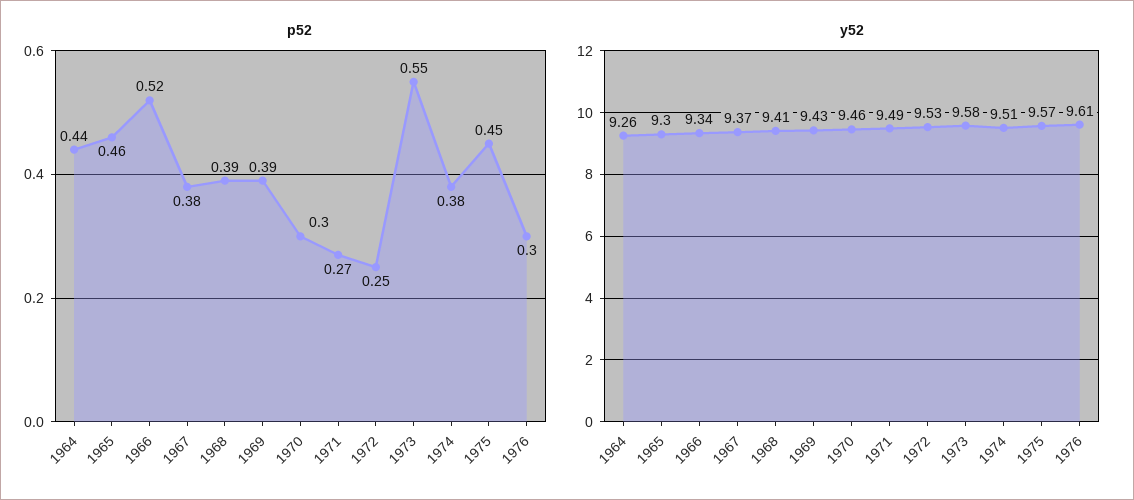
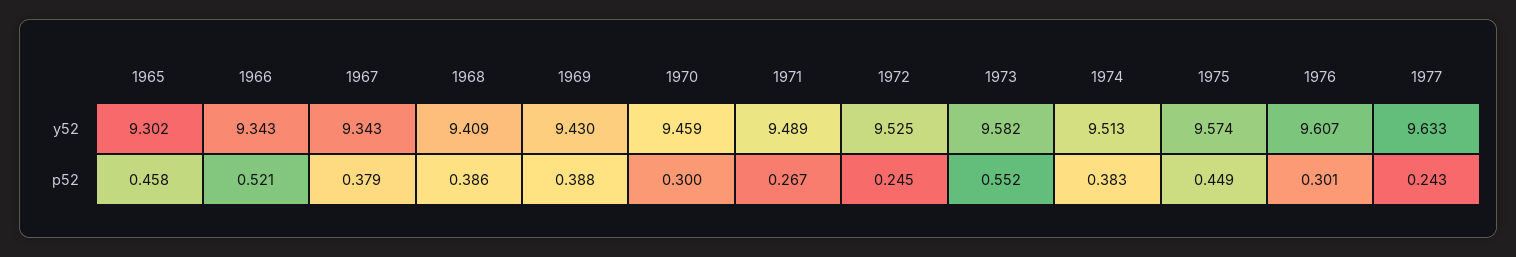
p52, 1964: 0.44 -> none
y52, 1964: 9.26 -> none
y52, 1967: 9.37 -> 9.343
y52, 1977: none -> 9.633
p52, 1977: none -> 0.243

